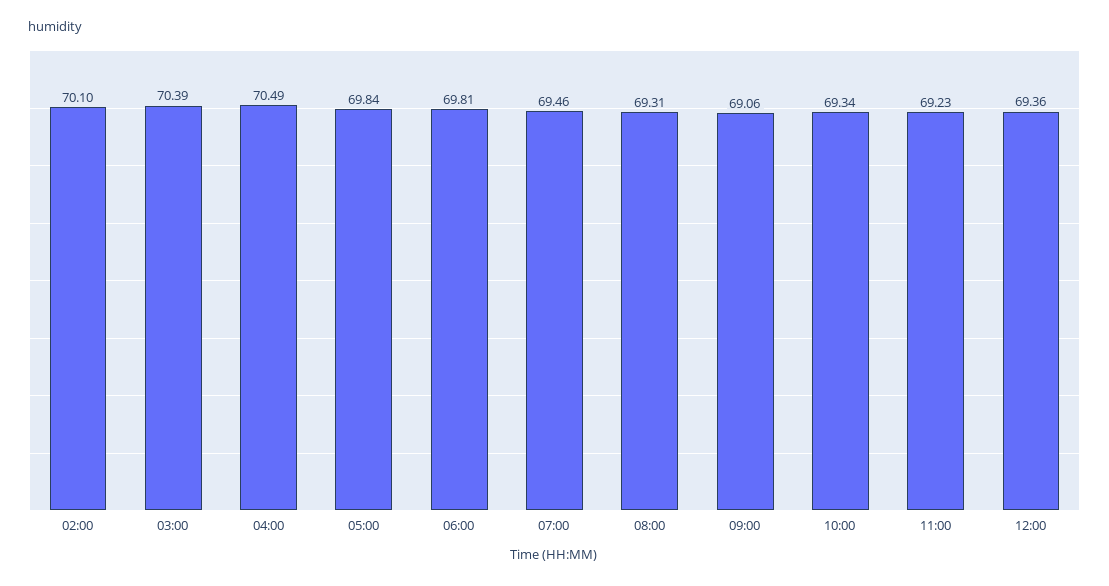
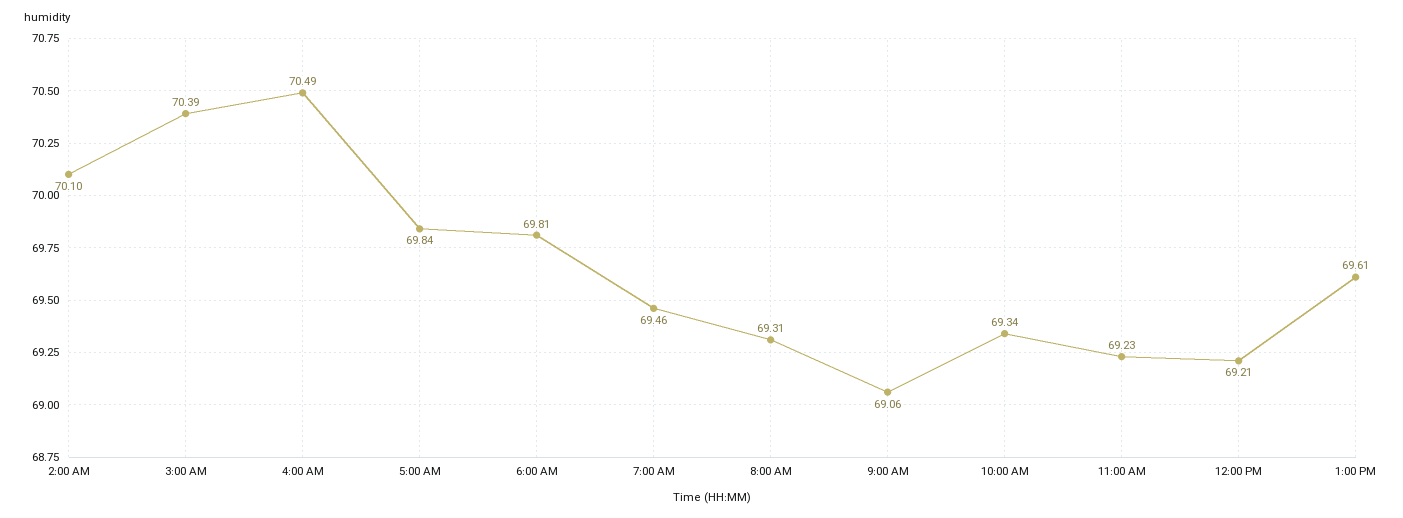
12:00: 69.36 -> 69.21
1:00 PM: none -> 69.61

